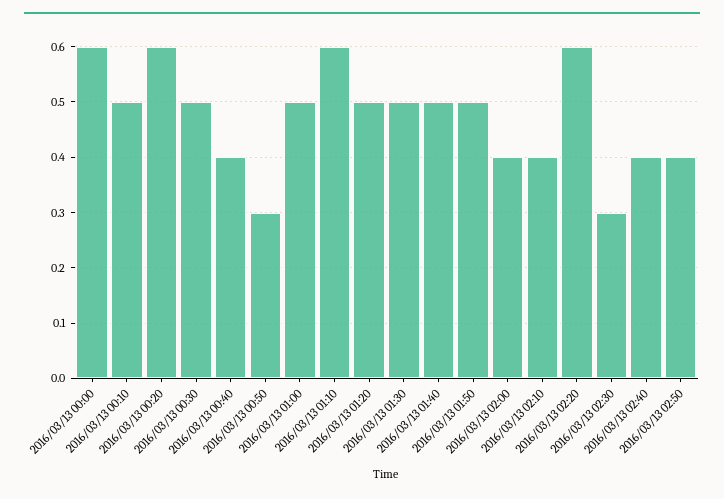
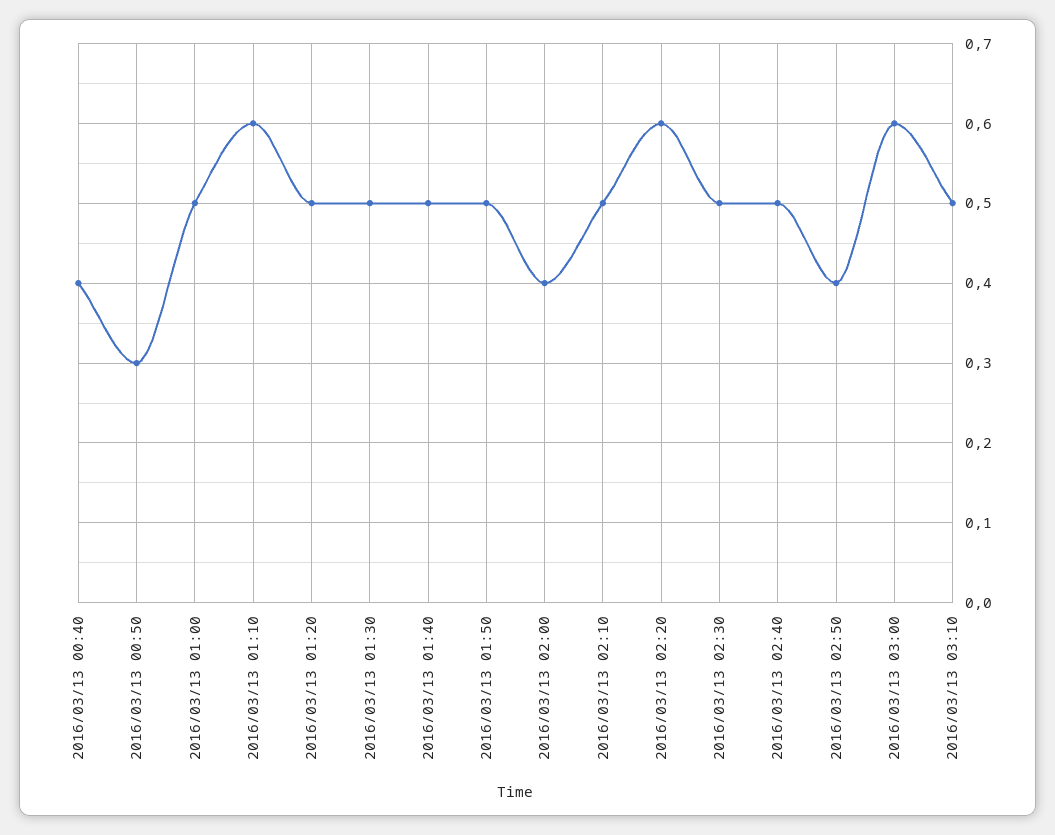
2016/03/13 00:00: 0.6 -> none
2016/03/13 00:10: 0.5 -> none
2016/03/13 00:20: 0.6 -> none
2016/03/13 00:30: 0.5 -> none
2016/03/13 02:10: 0.4 -> 0.5
2016/03/13 02:30: 0.3 -> 0.5
2016/03/13 02:40: 0.4 -> 0.5
2016/03/13 03:00: none -> 0.6
2016/03/13 03:10: none -> 0.5

